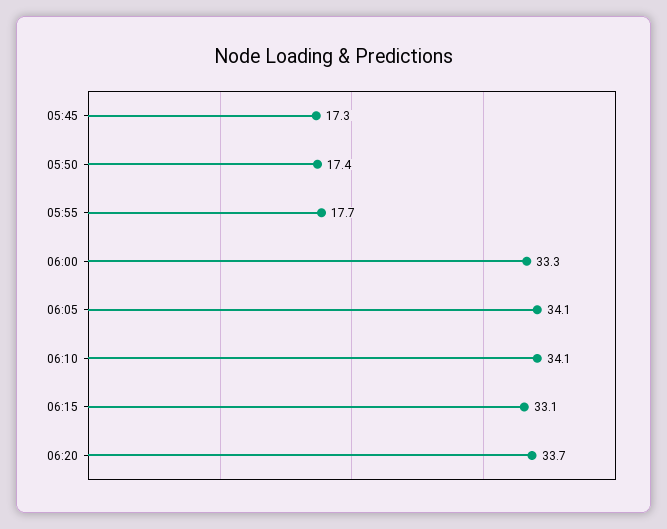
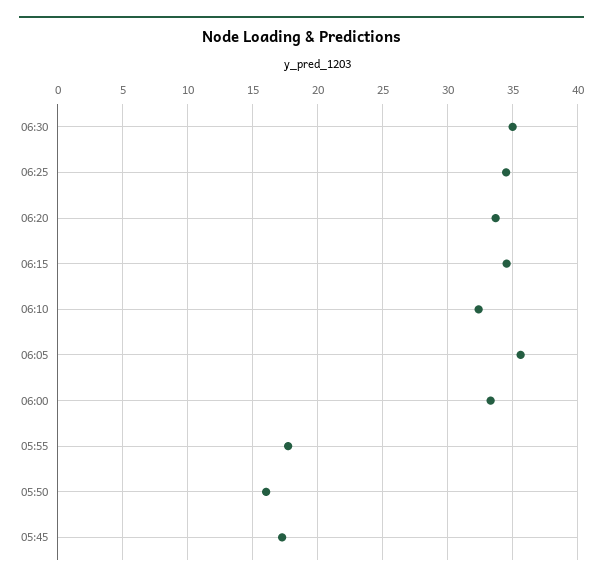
05:50: 17.4 -> 16
06:05: 34.1 -> 35.5
06:10: 34.1 -> 32.5
06:15: 33.1 -> 34.5
06:30: none -> 35
06:25: none -> 34.5

